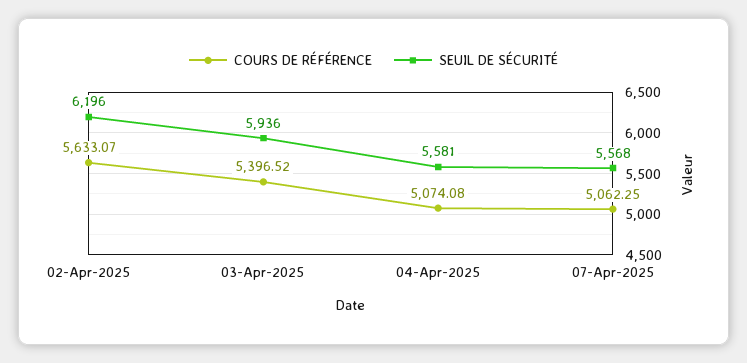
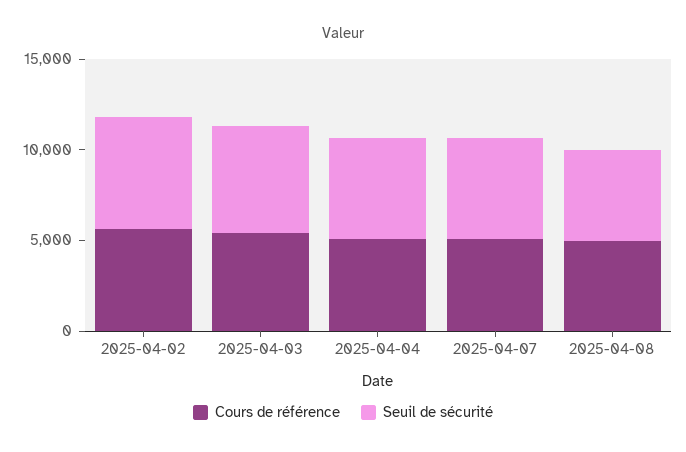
COURS DE RÉFÉRENCE, 2025-04-08: none -> 5000
SEUIL DE SÉCURITÉ, 2025-04-08: none -> 5000

